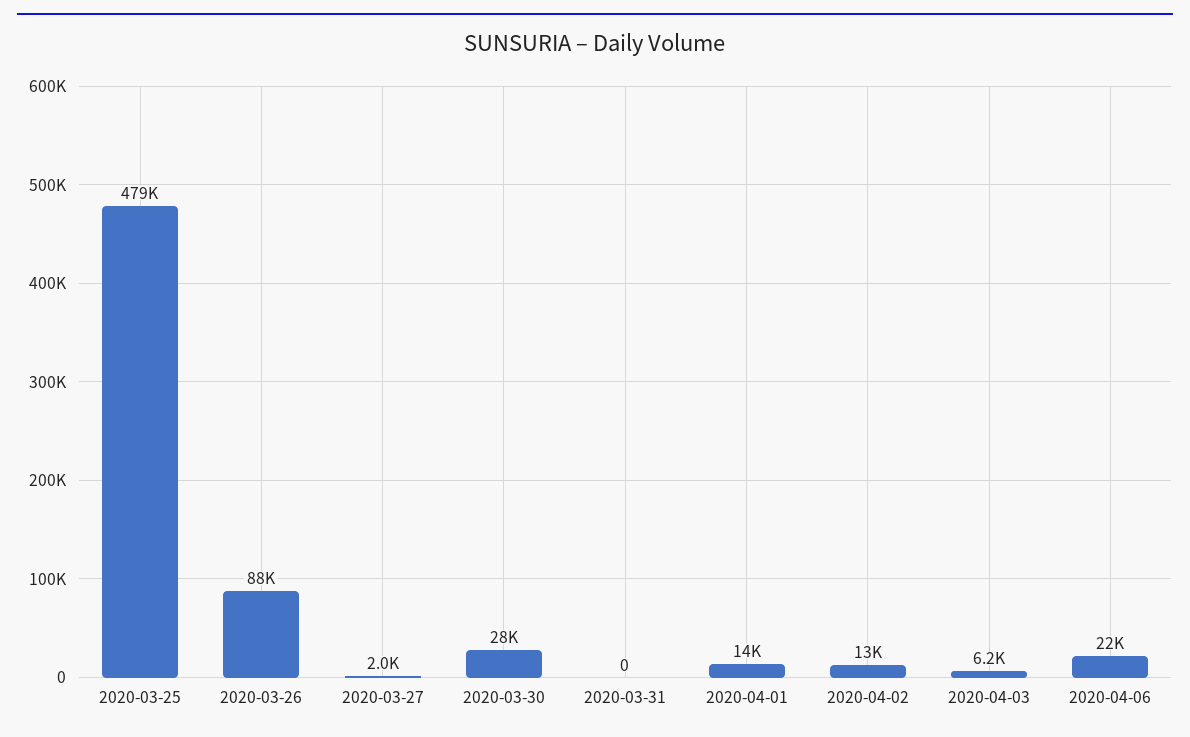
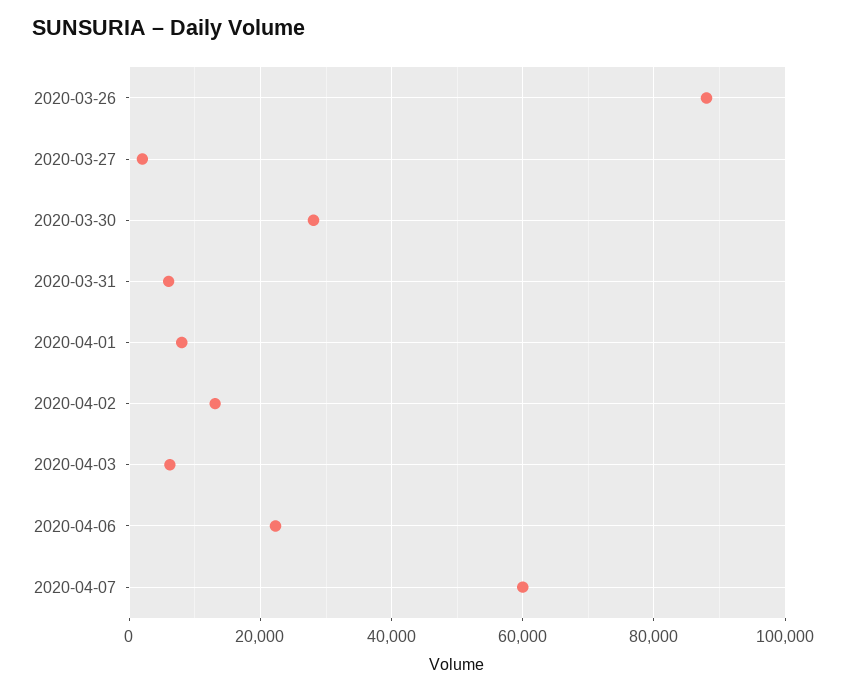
2020-03-25: 479000 -> none
2020-03-31: 0 -> 6000
2020-04-01: 14000 -> 8000
2020-04-07: none -> 60000

